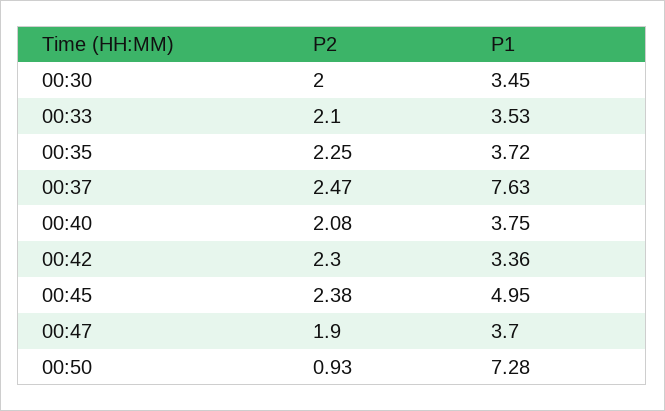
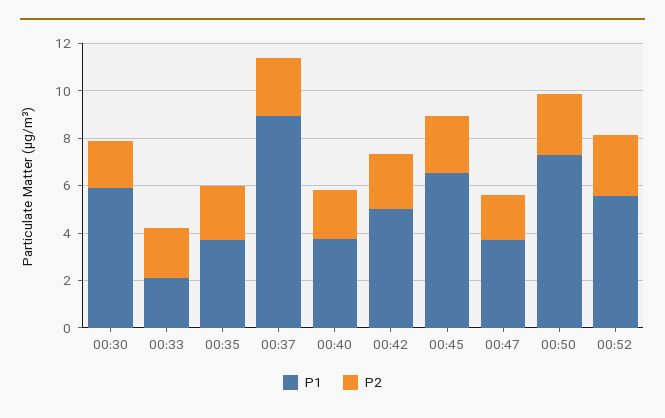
P1, 00:30: 3.45 -> 6
P1, 00:33: 3.53 -> 2
P1, 00:37: 7.63 -> 9
P1, 00:42: 3.36 -> 5
P1, 00:45: 4.95 -> 6.5
P2, 00:50: 0.93 -> 2.5
P1, 00:52: none -> 5.5
P2, 00:52: none -> 2.5

